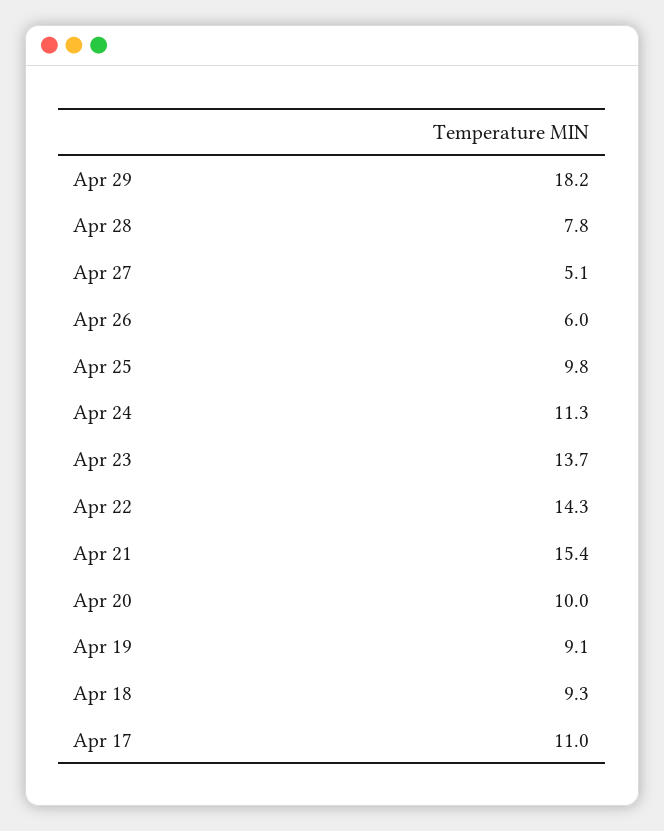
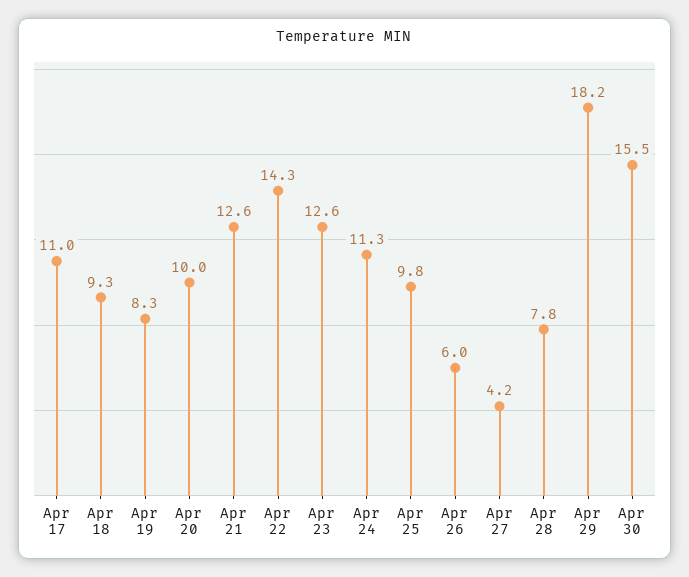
Apr 27: 5.1 -> 4.2
Apr 23: 13.7 -> 12.6
Apr 21: 15.4 -> 12.6
Apr 19: 9.1 -> 8.3
Apr 30: none -> 15.5

